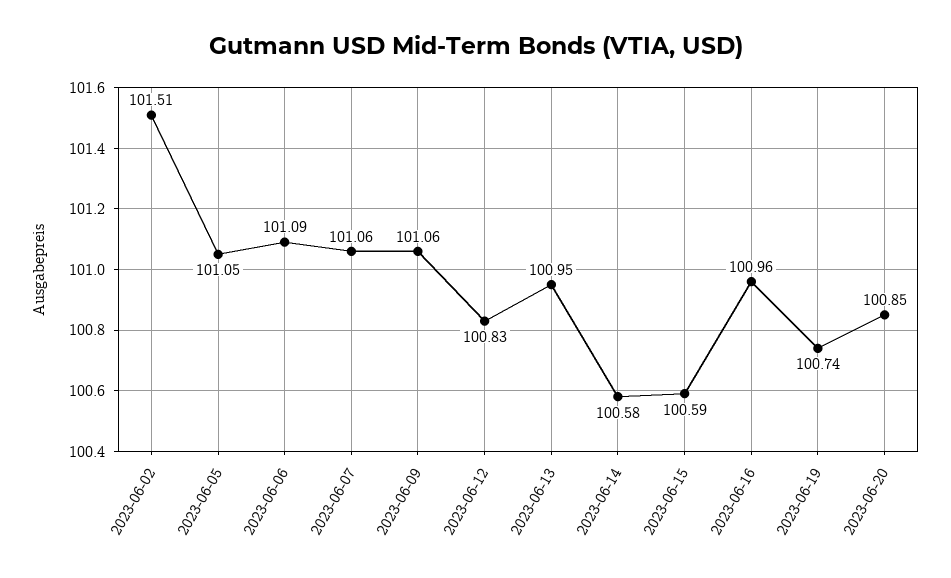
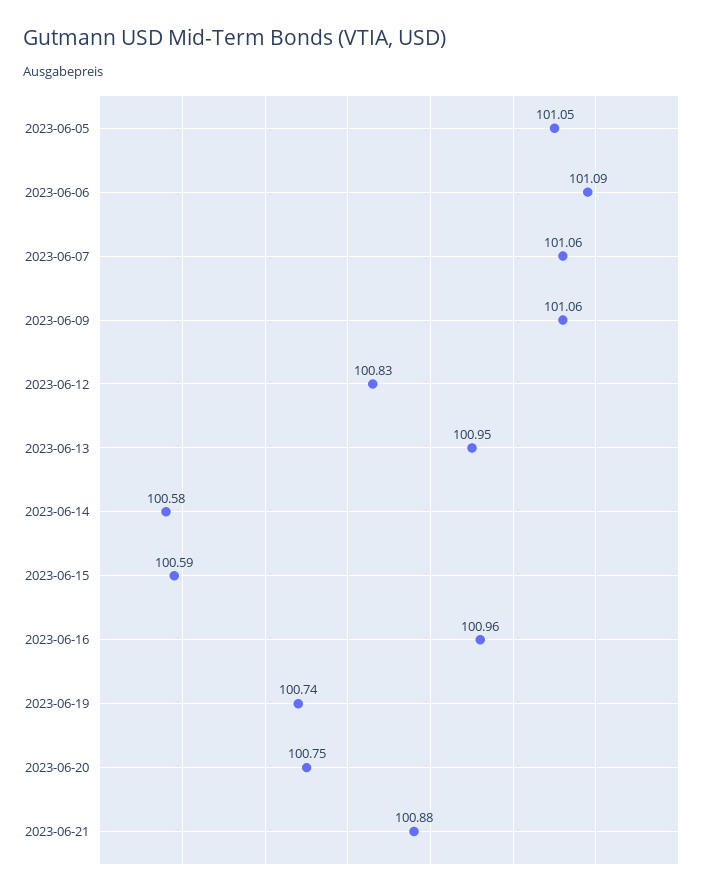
2023-06-02: 101.51 -> none
2023-06-20: 100.85 -> 100.75
2023-06-21: none -> 100.88

